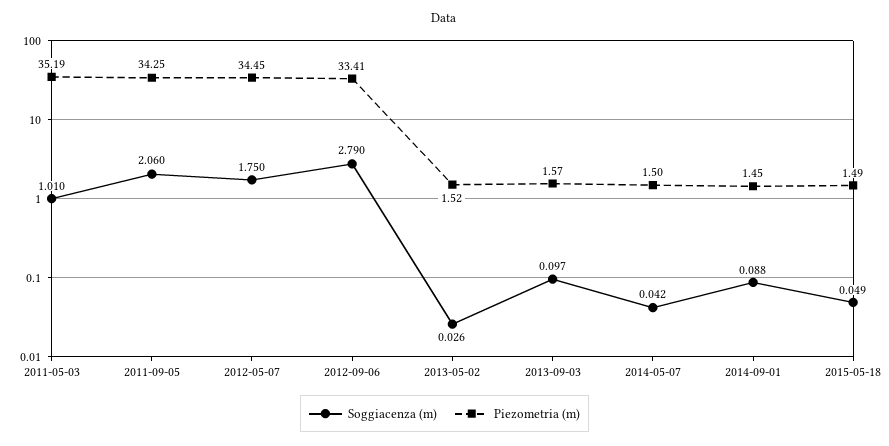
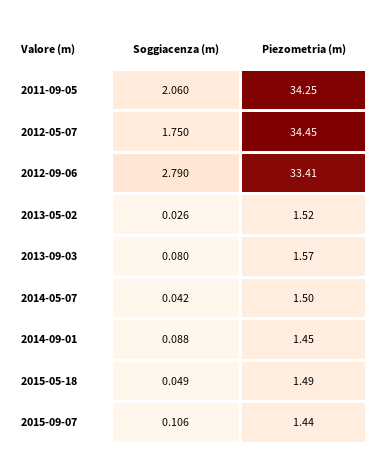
Soggiacenza (m), 2011-05-03: 1.01 -> none
Piezometria (m), 2011-05-03: 35.19 -> none
Soggiacenza (m), 2013-09-03: 0.097 -> 0.08
Soggiacenza (m), 2015-09-07: none -> 0.106
Piezometria (m), 2015-09-07: none -> 1.44

